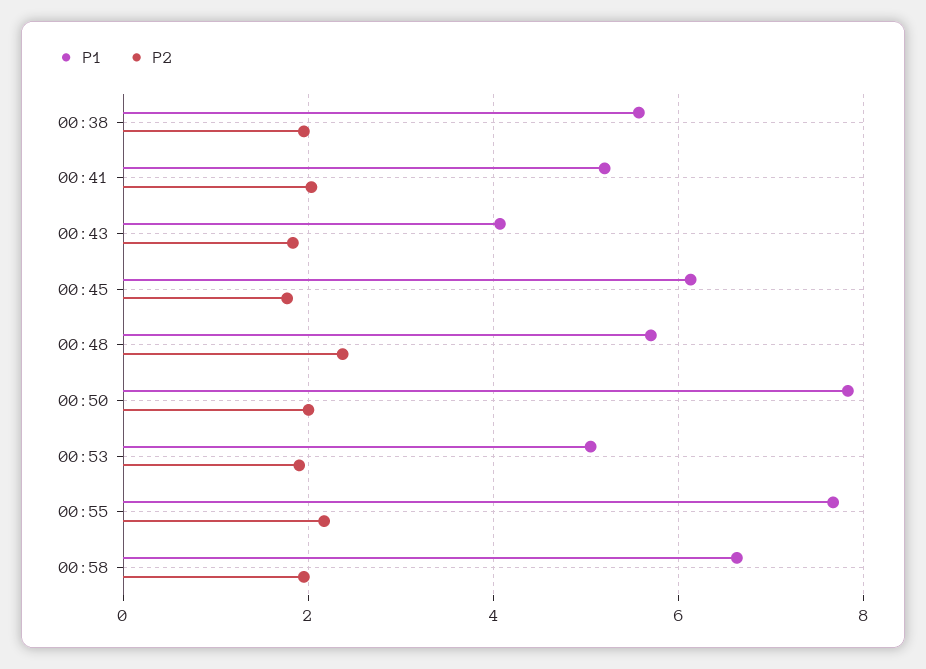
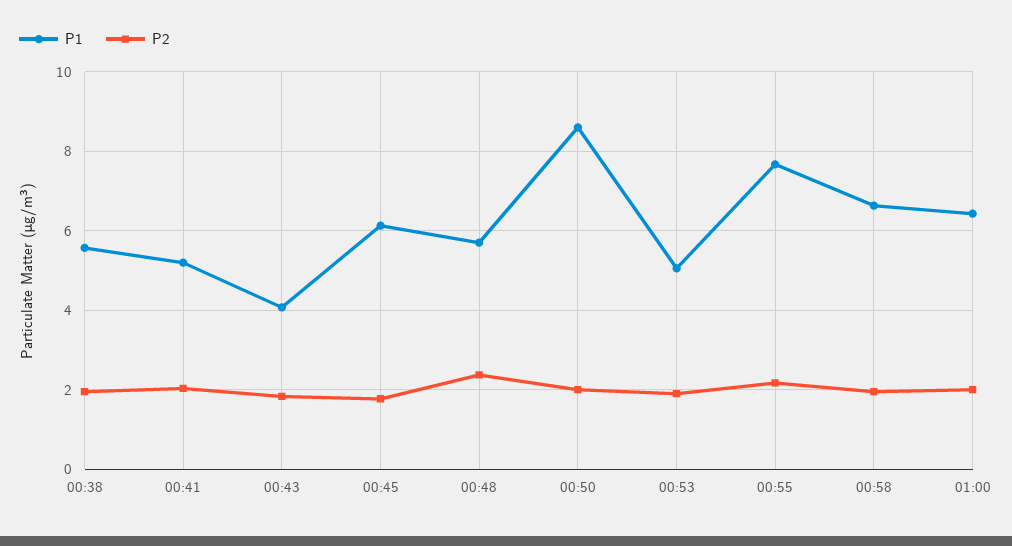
P1, 00:50: 7.8 -> 8.6
P1, 01:00: none -> 6.4
P2, 01:00: none -> 2

